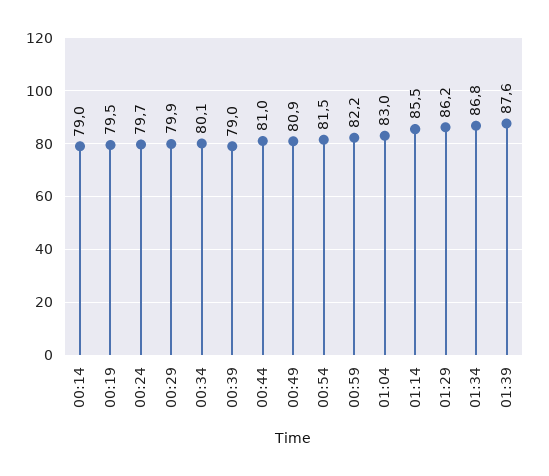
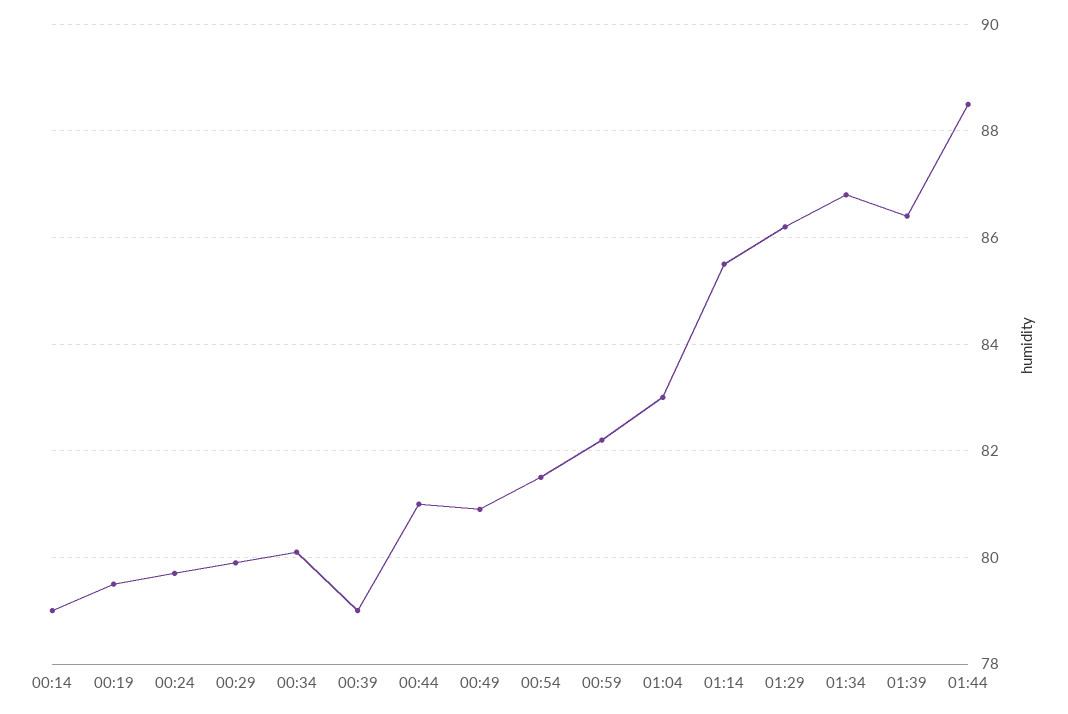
01:39: 87.6 -> 86.5
01:44: none -> 88.5

